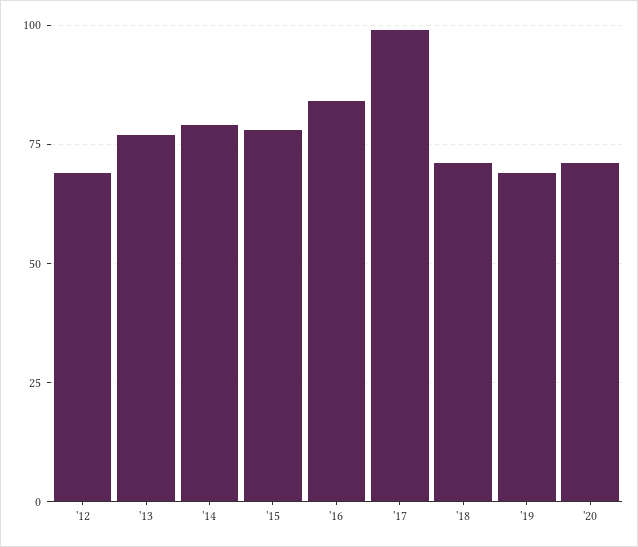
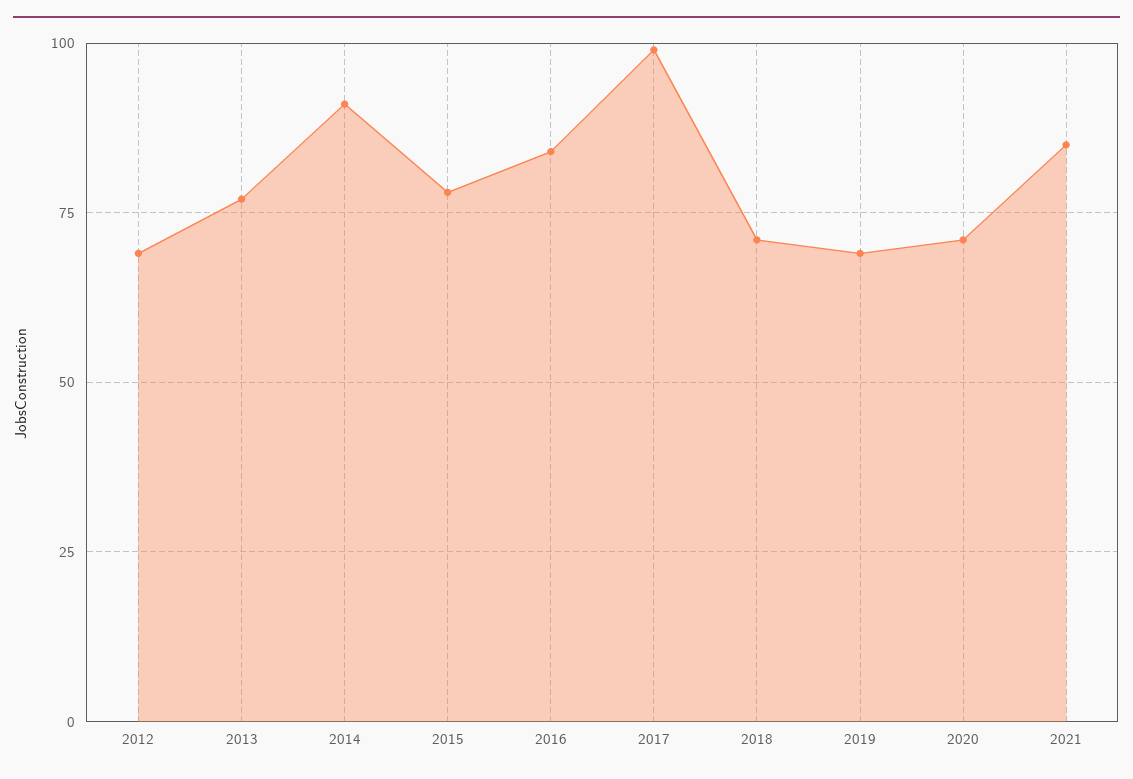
'14: 80 -> 90
2021: none -> 85

